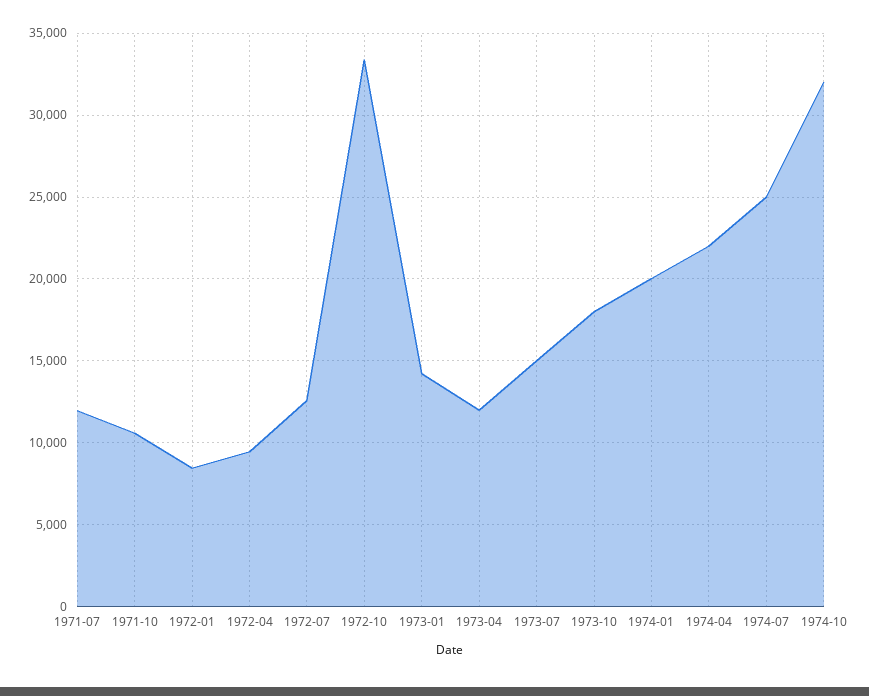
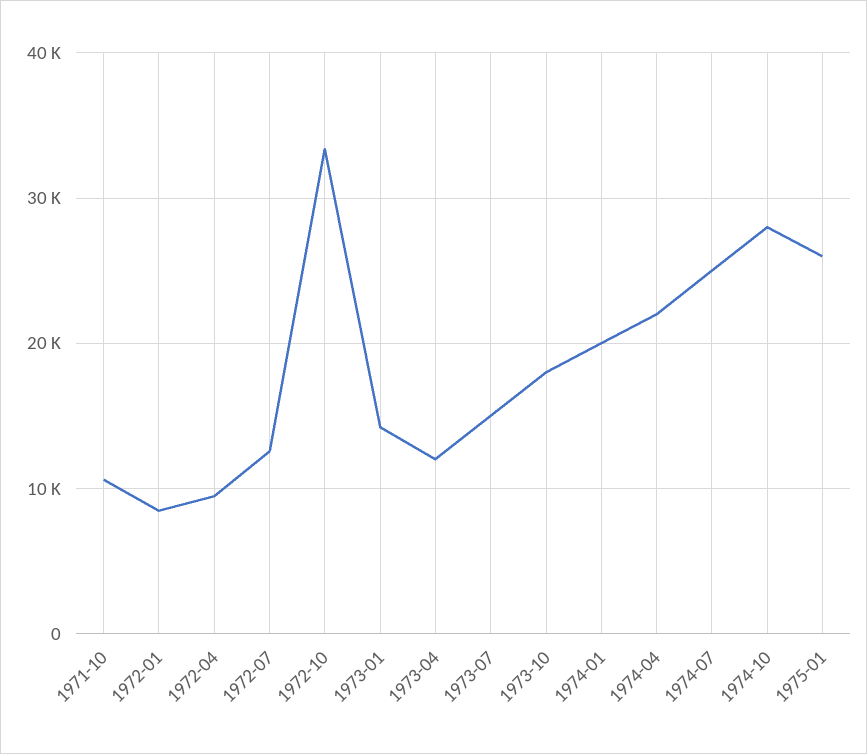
1971-07: 12000 -> none
1974-10: 32000 -> 28000
1975-01: none -> 26000

